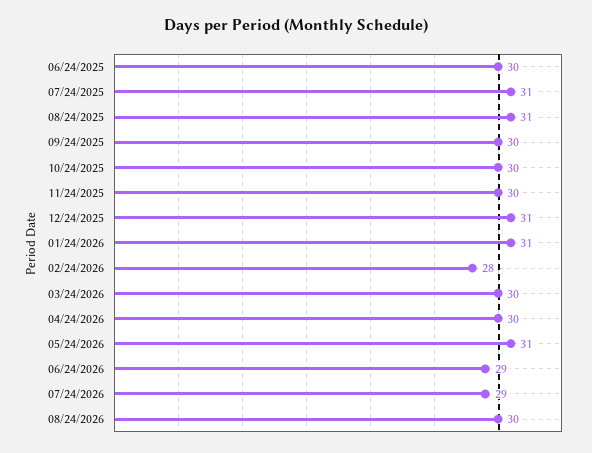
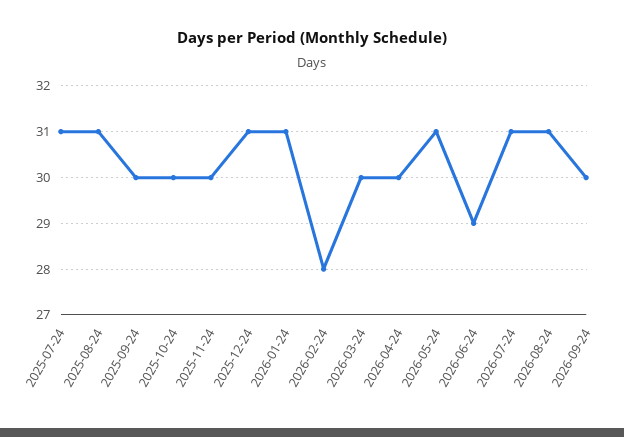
06/24/2025: 30 -> none
07/24/2026: 29 -> 31
08/24/2026: 30 -> 31
2026-09-24: none -> 30

